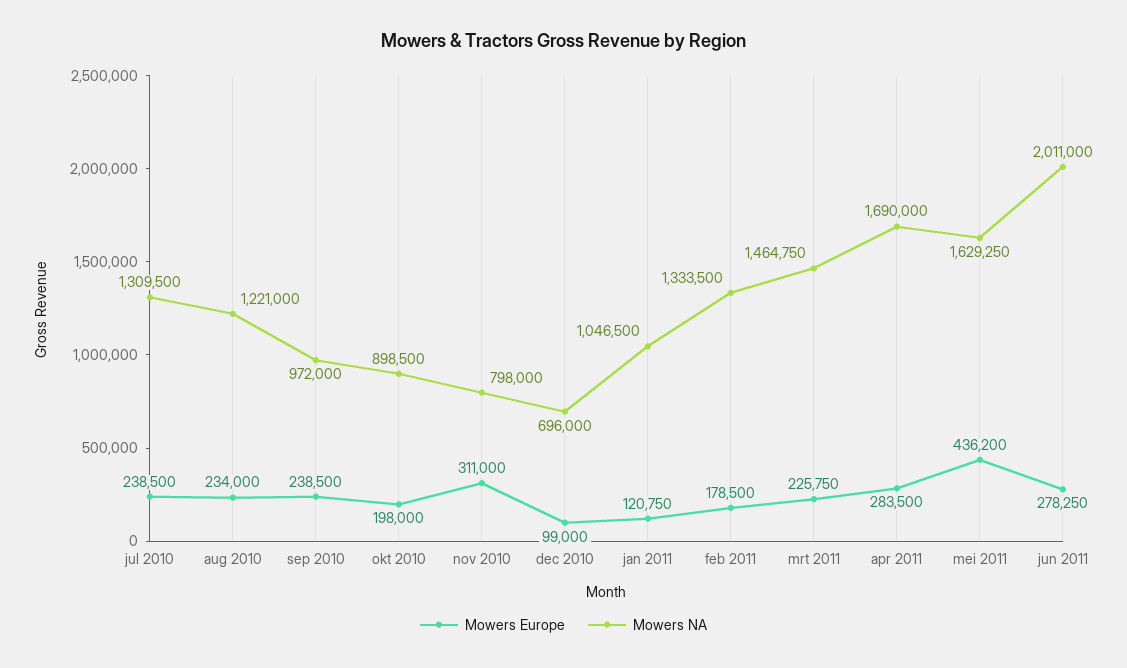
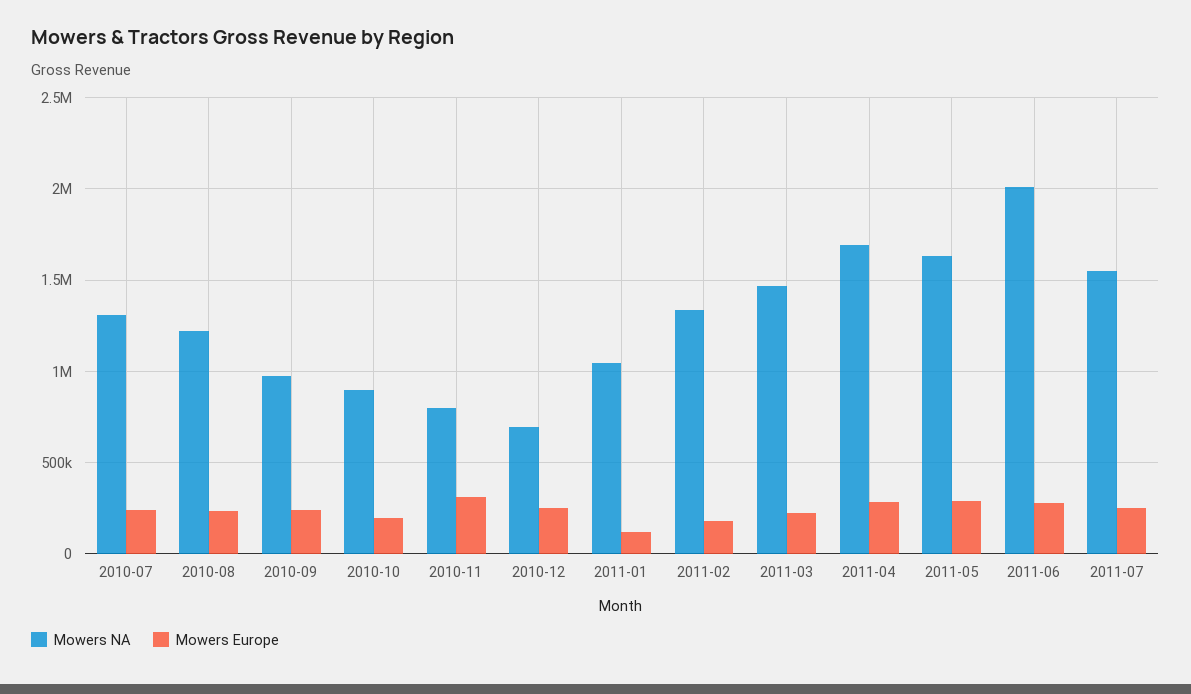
Mowers Europe, dec 2010: 99000 -> 250000
Mowers Europe, mei 2011: 436200 -> 300000
Mowers NA, 2011-07: none -> 1550000
Mowers Europe, 2011-07: none -> 250000

